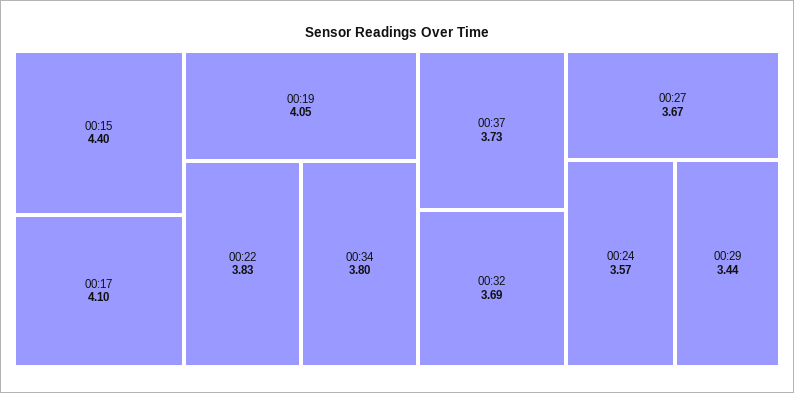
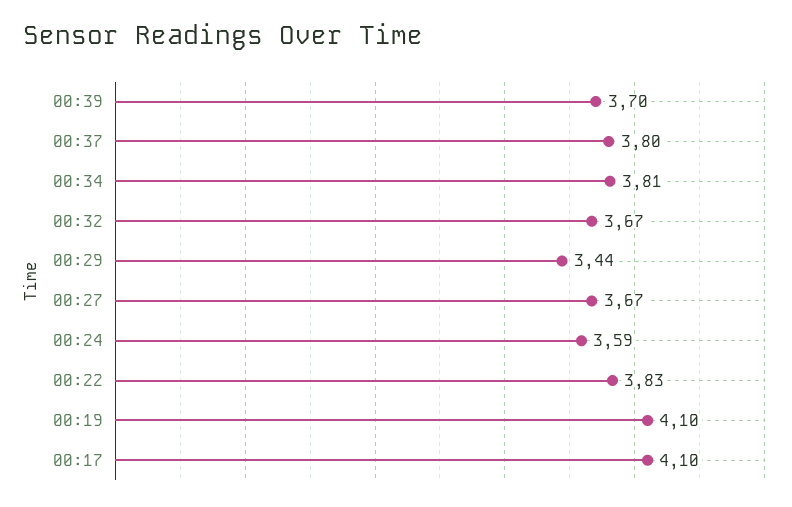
00:15: 4.4 -> none
00:19: 4.05 -> 4.1
00:34: 3.8 -> 3.81
00:37: 3.73 -> 3.8
00:32: 3.69 -> 3.67
00:24: 3.57 -> 3.59
00:39: none -> 3.7

